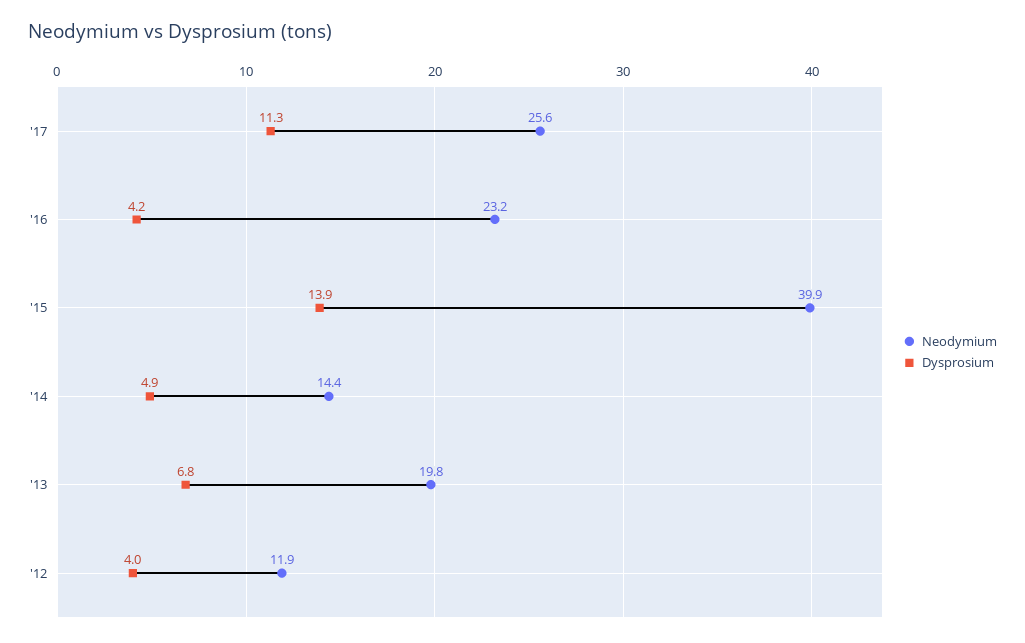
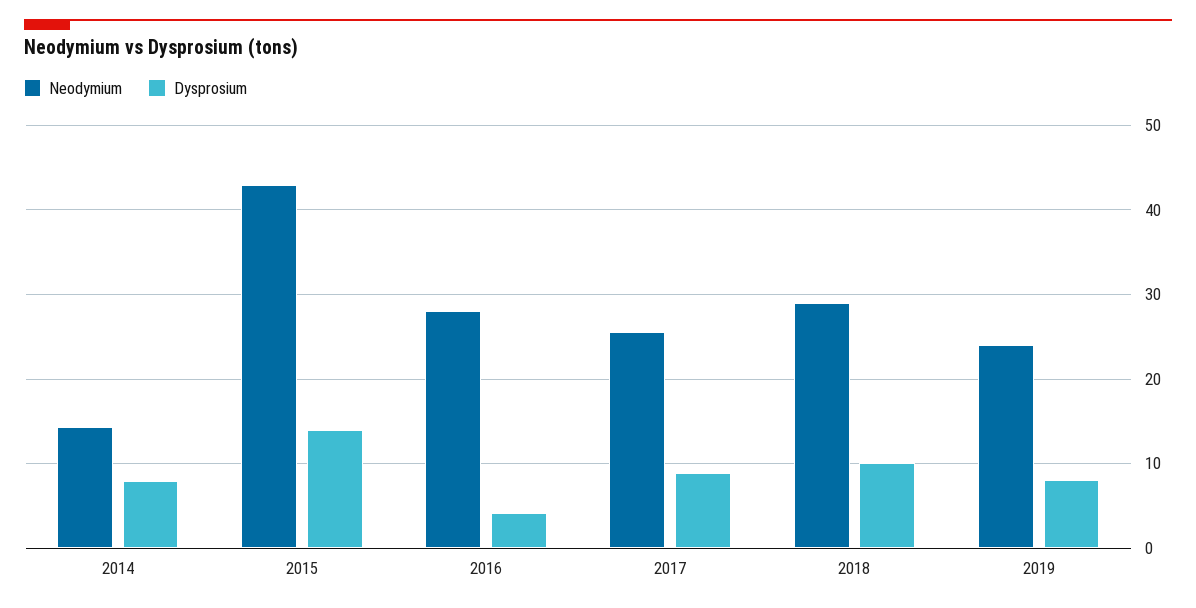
Dysprosium, '17: 11.3 -> 9
Neodymium, '16: 23.2 -> 28
Neodymium, '15: 39.9 -> 43
Dysprosium, '14: 4.9 -> 8
Neodymium, '13: 19.8 -> none
Dysprosium, '13: 6.8 -> none
Neodymium, '12: 11.9 -> none
Dysprosium, '12: 4 -> none
Neodymium, 2018: none -> 29
Dysprosium, 2018: none -> 10
Neodymium, 2019: none -> 24
Dysprosium, 2019: none -> 8

